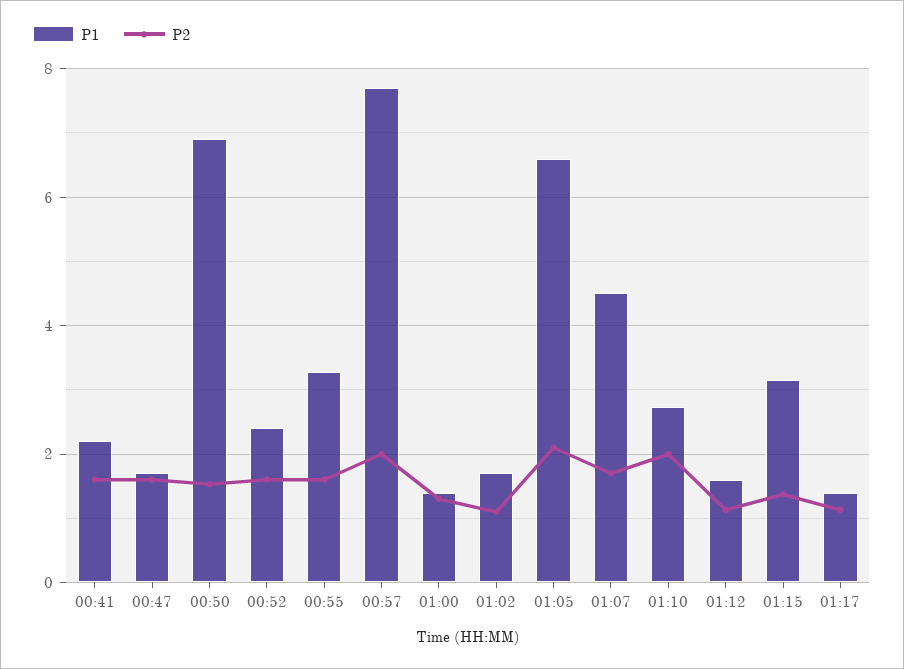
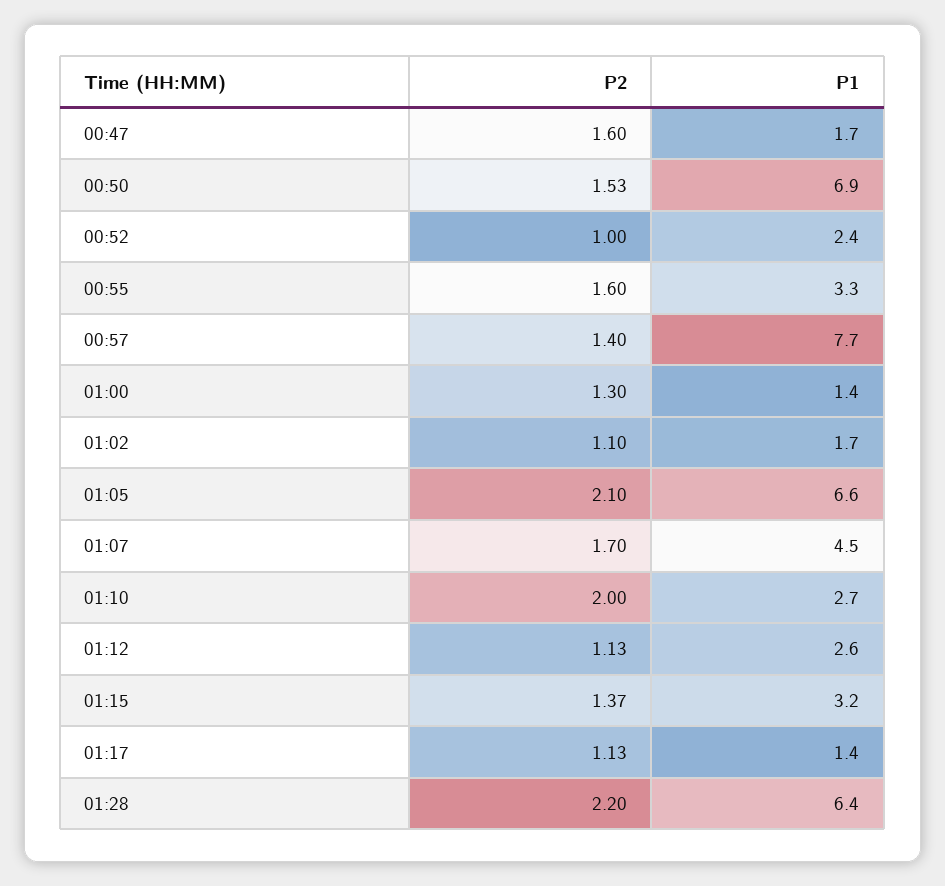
P1, 00:41: 2.2 -> none
P2, 00:41: 1.6 -> none
P2, 00:52: 1.6 -> 1
P2, 00:57: 2 -> 1.4
P1, 01:12: 1.6 -> 2.6
P2, 01:28: none -> 2.2
P1, 01:28: none -> 6.4

